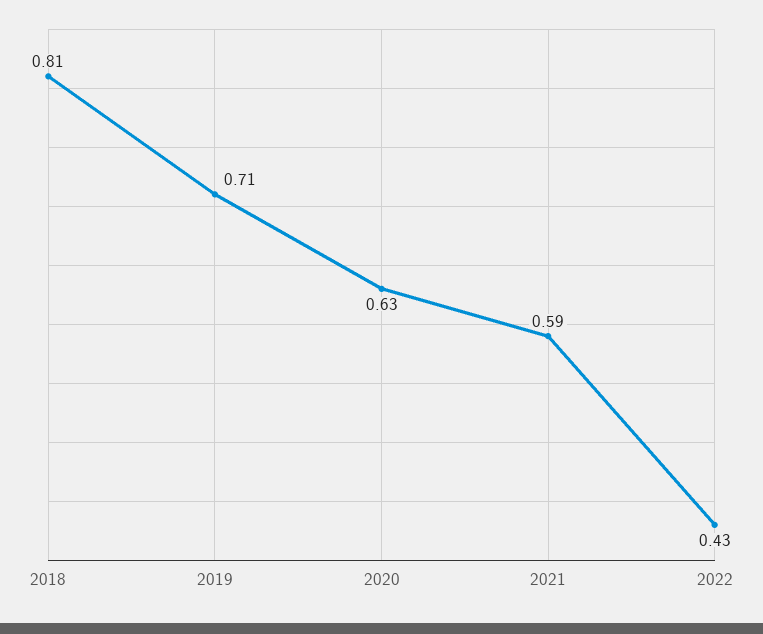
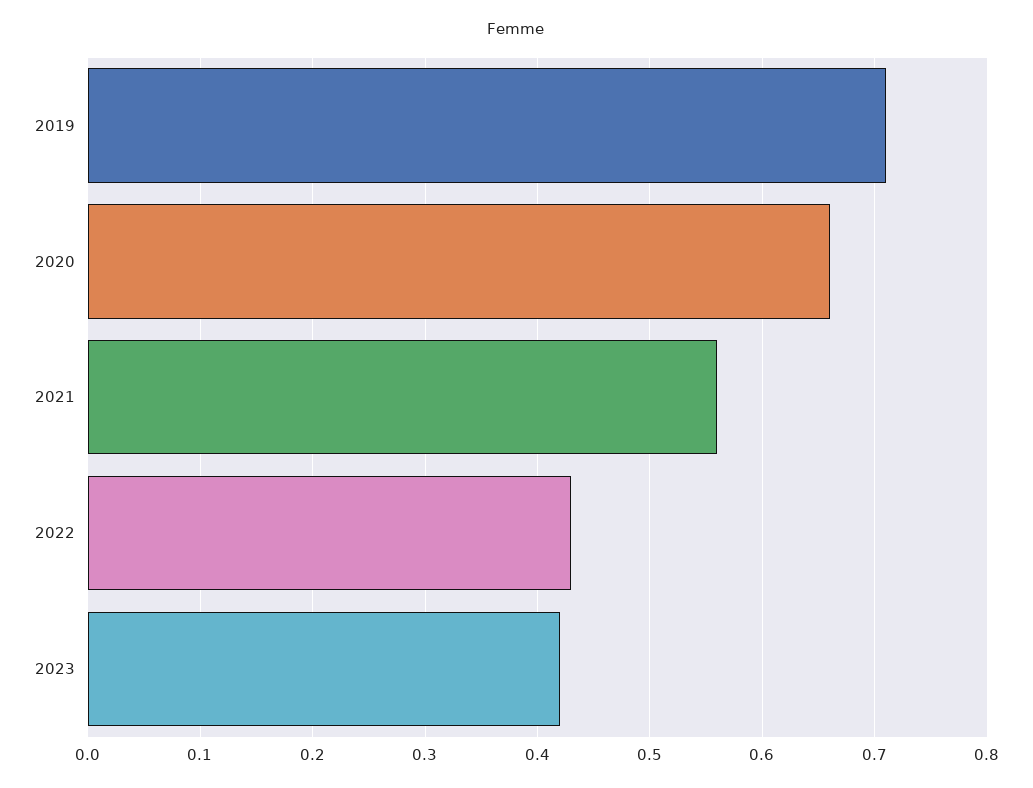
2018: 0.81 -> none
2020: 0.63 -> 0.66
2021: 0.59 -> 0.56
2023: none -> 0.42

